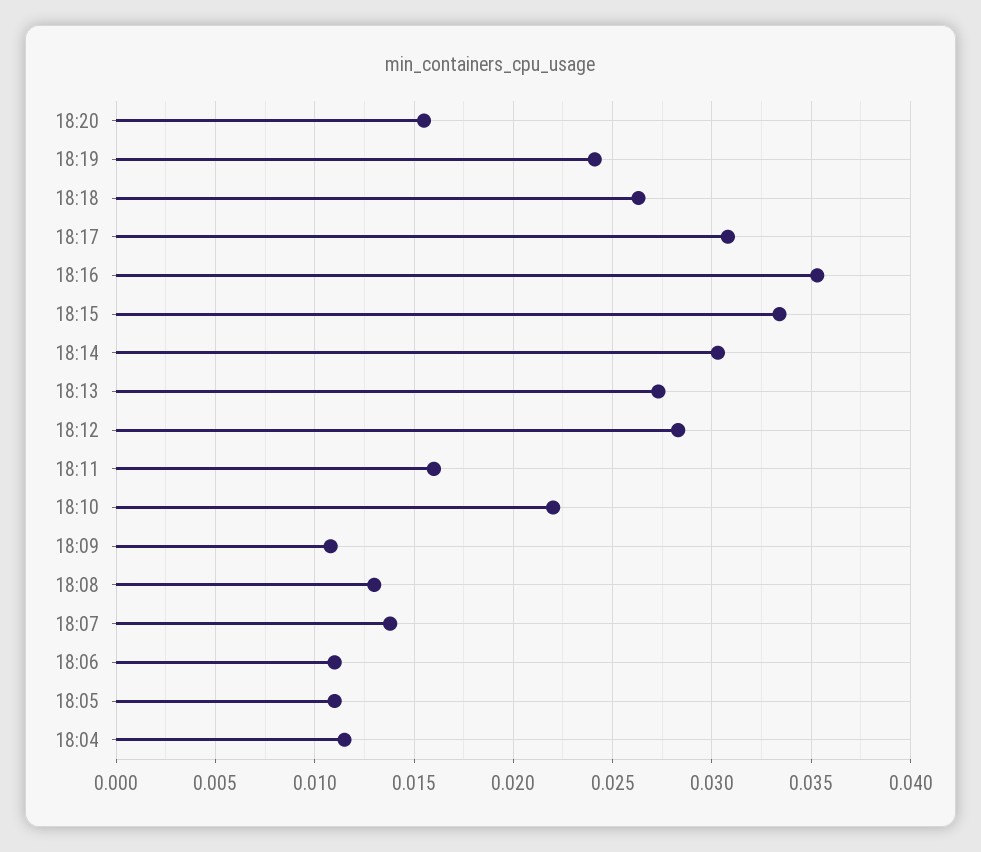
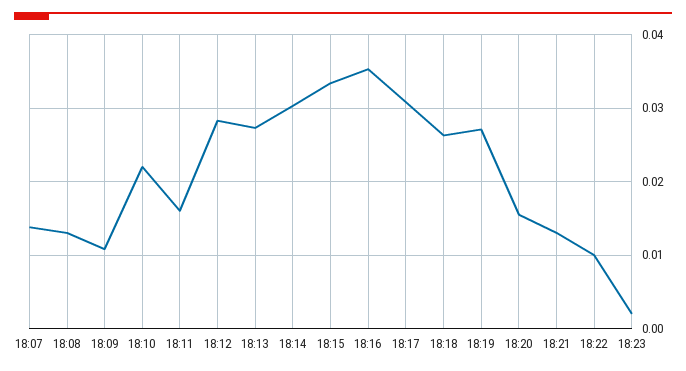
18:19: 0.024 -> 0.027
18:06: 0.011 -> none
18:05: 0.011 -> none
18:04: 0.0115 -> none
18:21: none -> 0.013
18:22: none -> 0.01
18:23: none -> 0.002

